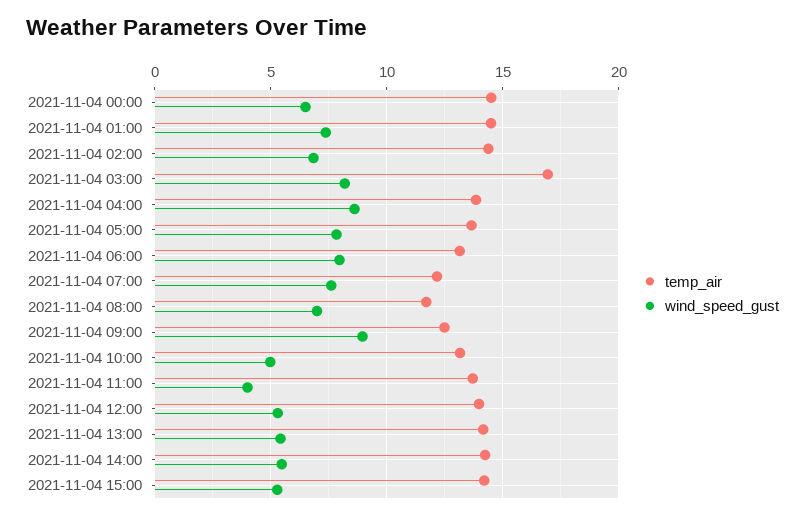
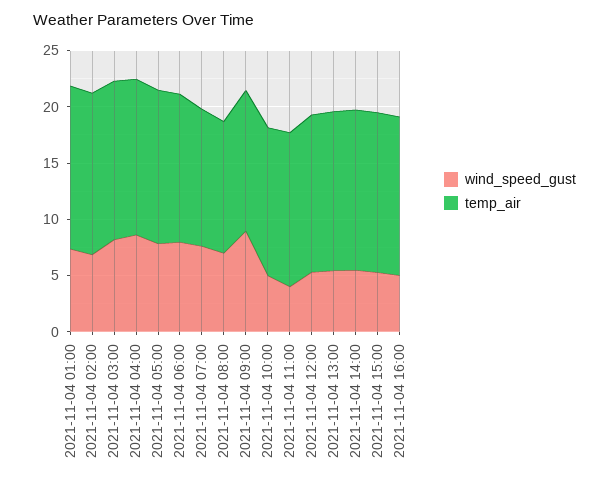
temp_air, 2021-11-04 00:00: 14.5 -> none
wind_speed_gust, 2021-11-04 00:00: 6.5 -> none
temp_air, 2021-11-04 03:00: 17 -> 14
wind_speed_gust, 2021-11-04 16:00: none -> 5
temp_air, 2021-11-04 16:00: none -> 14

